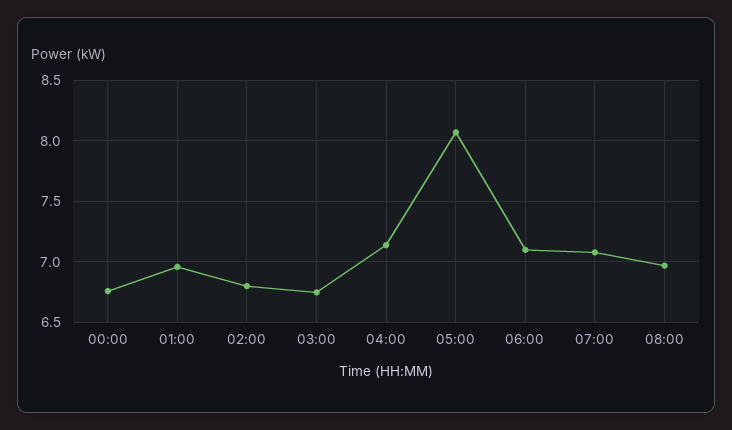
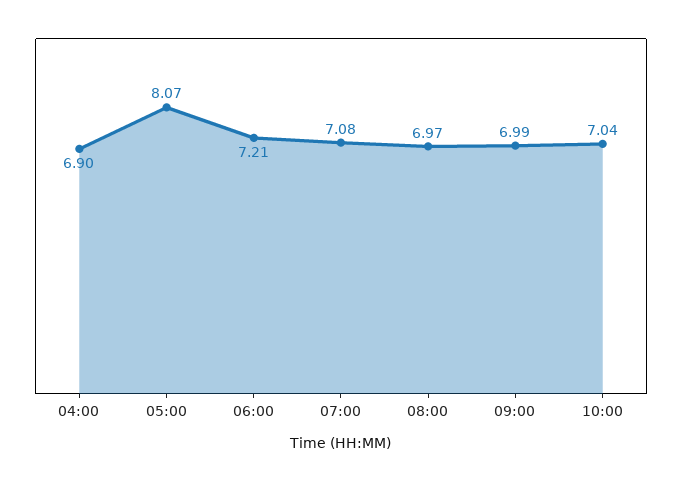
00:00: 6.75 -> none
01:00: 6.95 -> none
02:00: 6.8 -> none
03:00: 6.75 -> none
04:00: 7.15 -> 6.9
06:00: 7.1 -> 7.21
09:00: none -> 6.99
10:00: none -> 7.04

